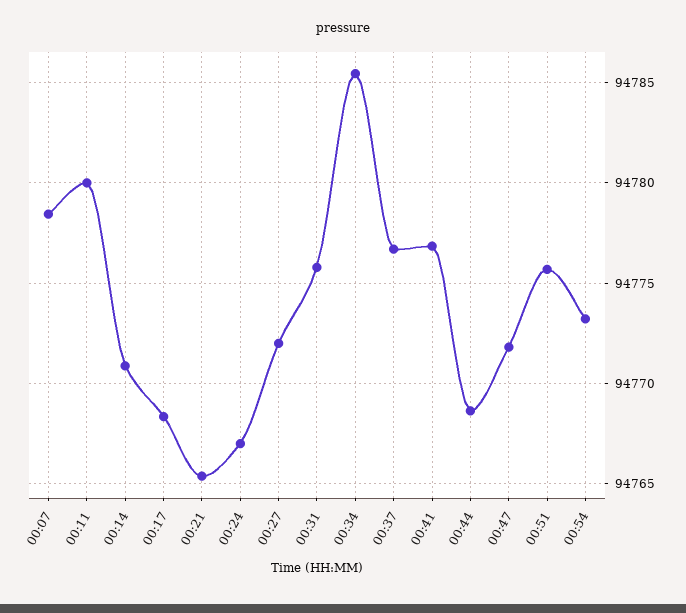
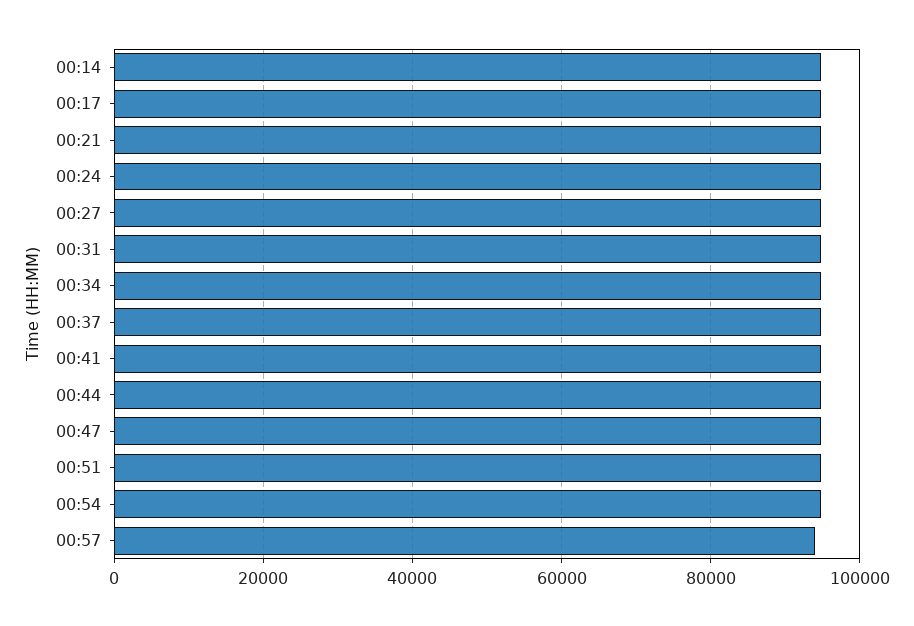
00:07: 94778.5 -> none
00:11: 94780 -> none
00:57: none -> 94000

